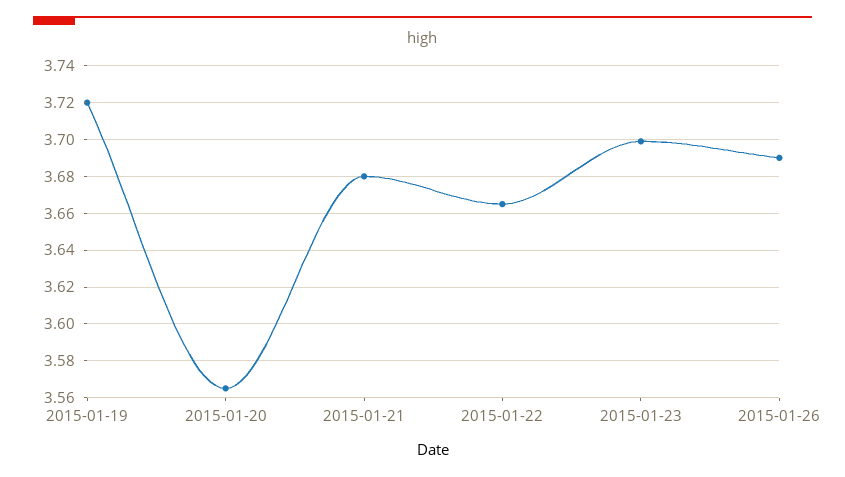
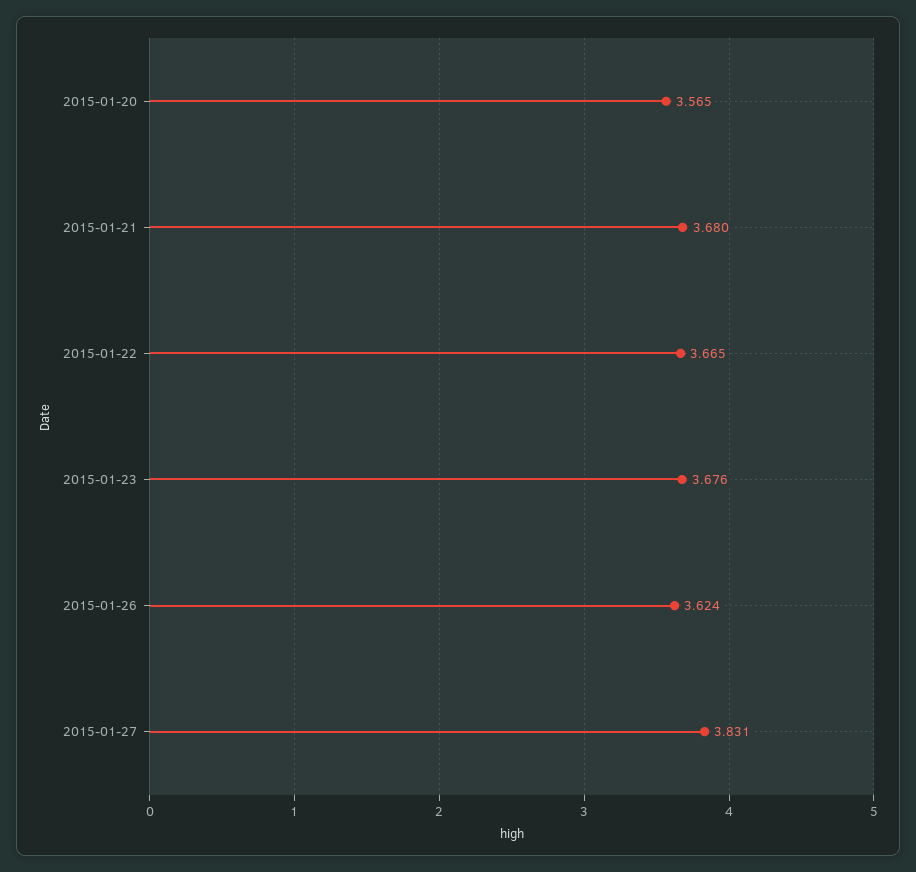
2015-01-19: 3.72 -> none
2015-01-23: 3.7 -> 3.676
2015-01-26: 3.69 -> 3.624
2015-01-27: none -> 3.831

